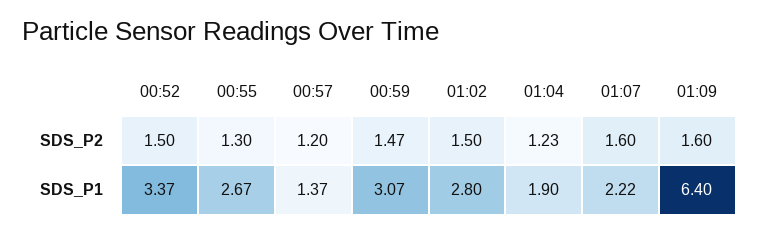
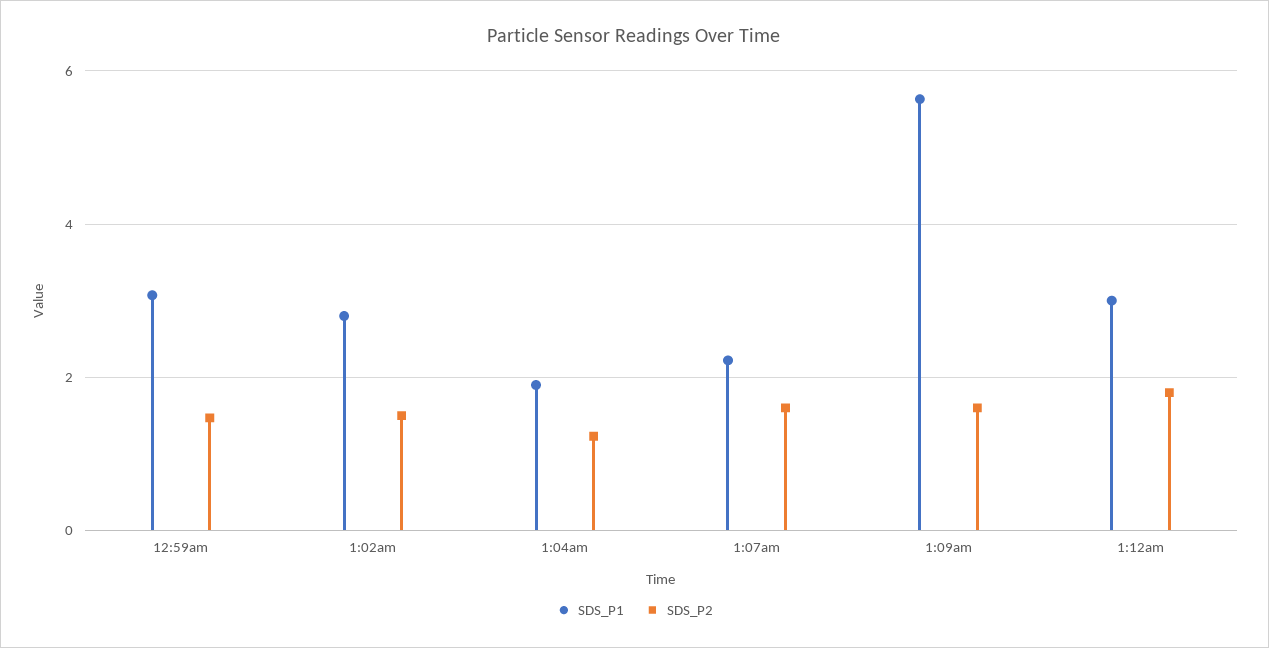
SDS_P2, 00:52: 1.5 -> none
SDS_P2, 00:55: 1.3 -> none
SDS_P2, 00:57: 1.2 -> none
SDS_P1, 00:52: 3.37 -> none
SDS_P1, 00:55: 2.67 -> none
SDS_P1, 00:57: 1.37 -> none
SDS_P1, 01:09: 6.4 -> 5.6
SDS_P1, 1:12am: none -> 3
SDS_P2, 1:12am: none -> 1.8

